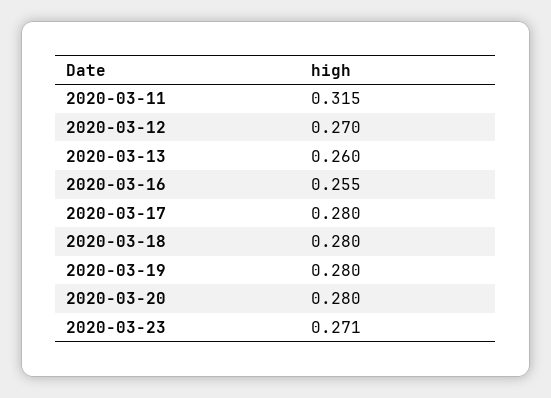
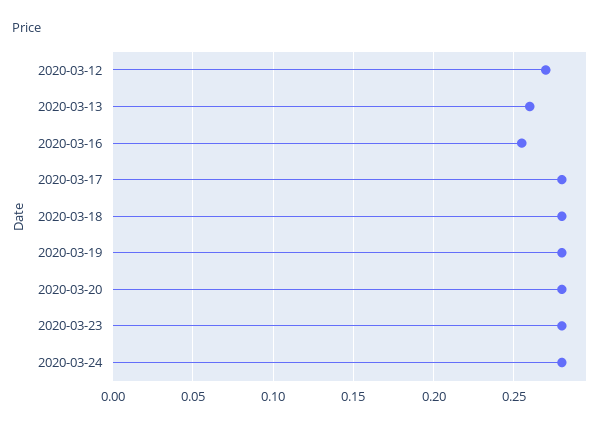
2020-03-11: 0.315 -> none
2020-03-23: 0.271 -> 0.28
2020-03-24: none -> 0.28

